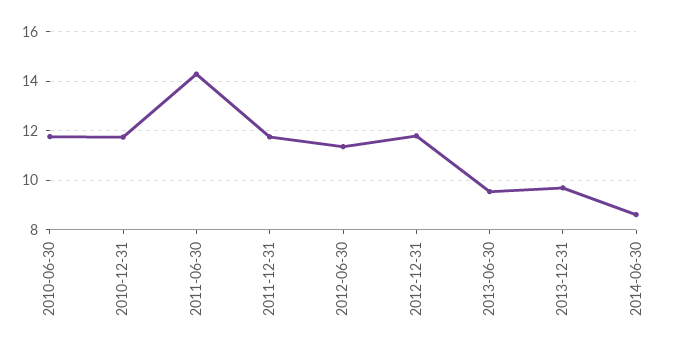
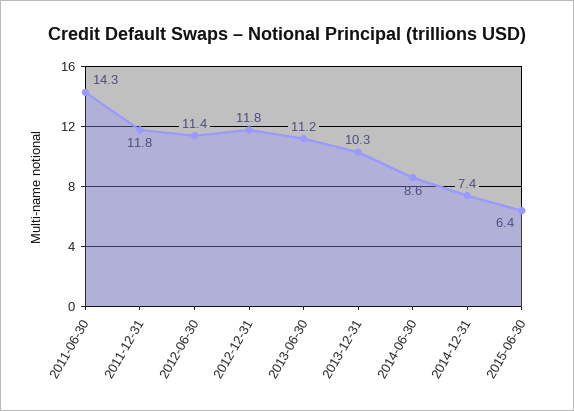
2010-06-30: 11.75 -> none
2010-12-31: 11.75 -> none
2013-06-30: 9.5 -> 11.2
2013-12-31: 9.75 -> 10.3
2014-12-31: none -> 7.4
2015-06-30: none -> 6.4

